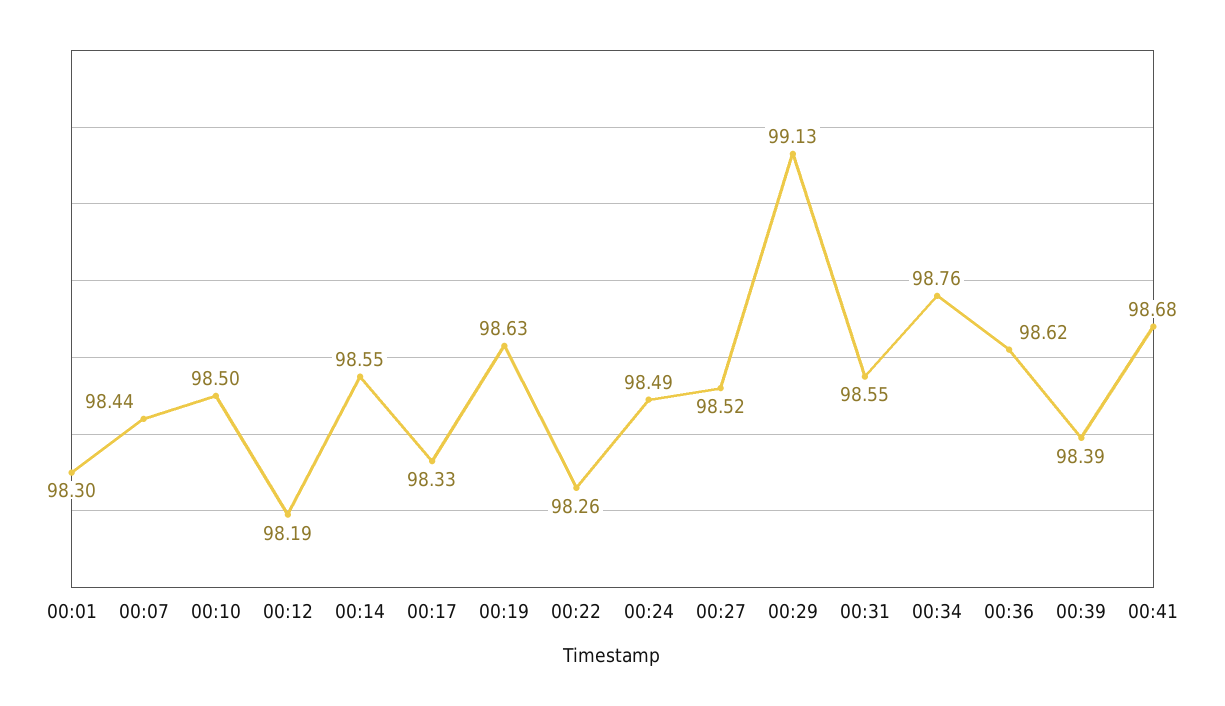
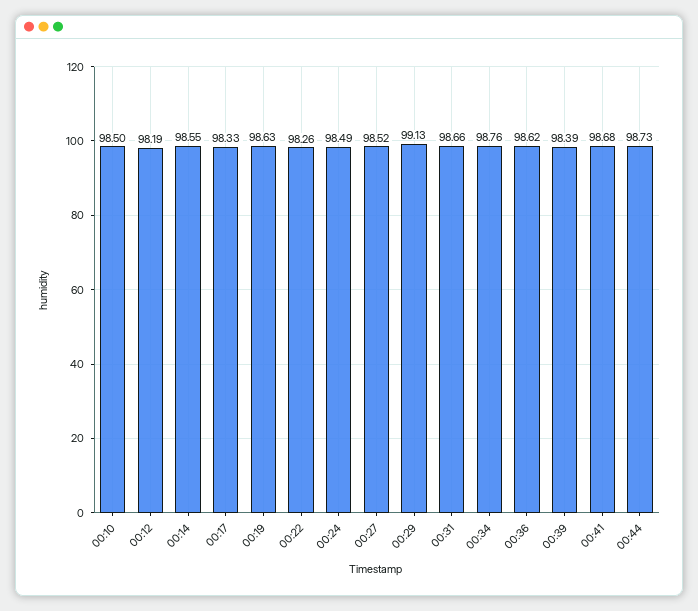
00:01: 98.3 -> none
00:07: 98.44 -> none
00:31: 98.55 -> 98.66
00:44: none -> 98.73

